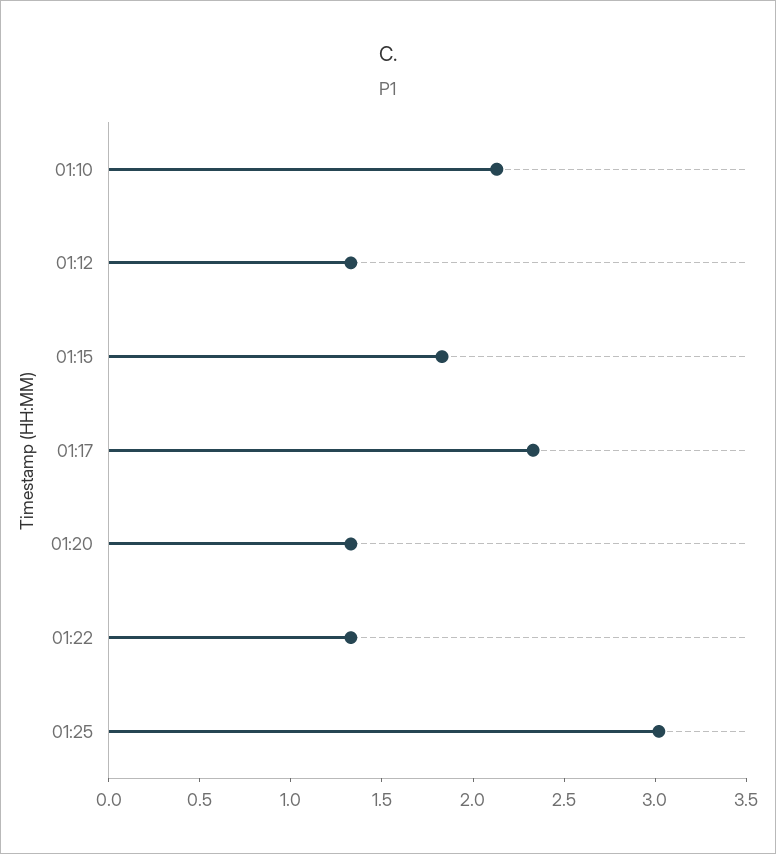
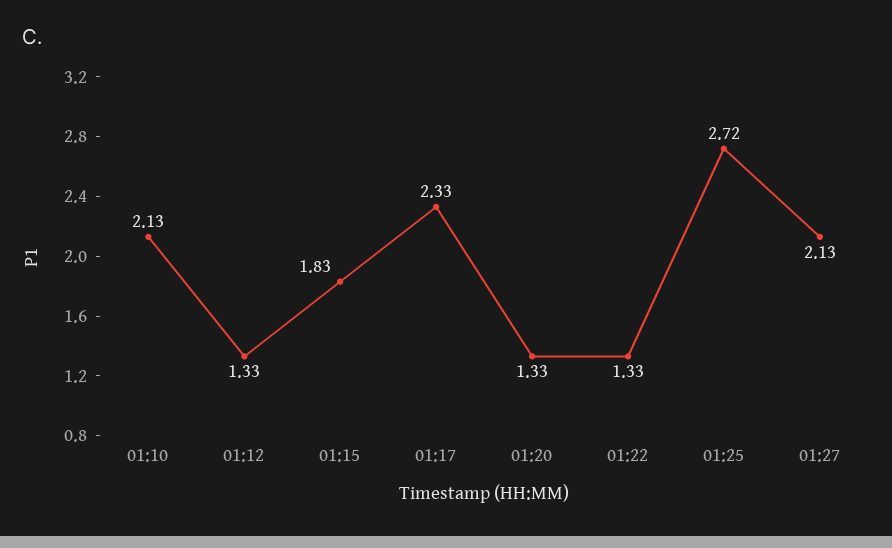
01:25: 3 -> 2.72
01:27: none -> 2.13

